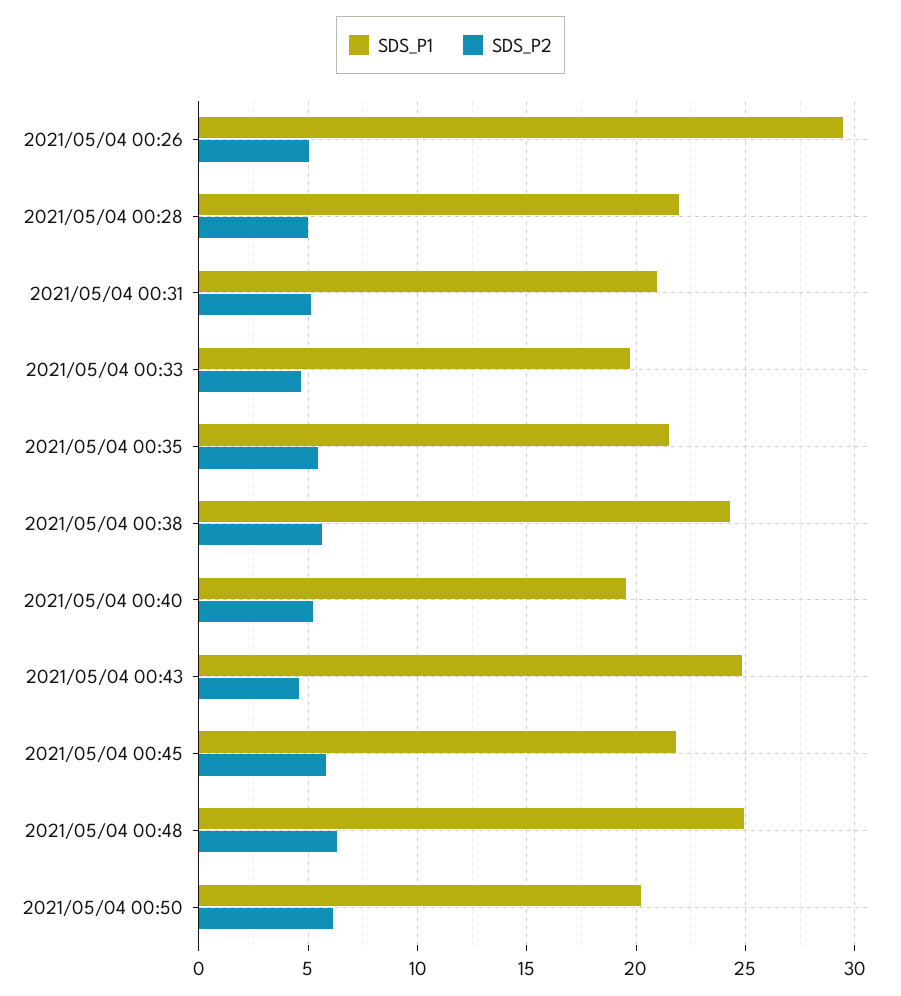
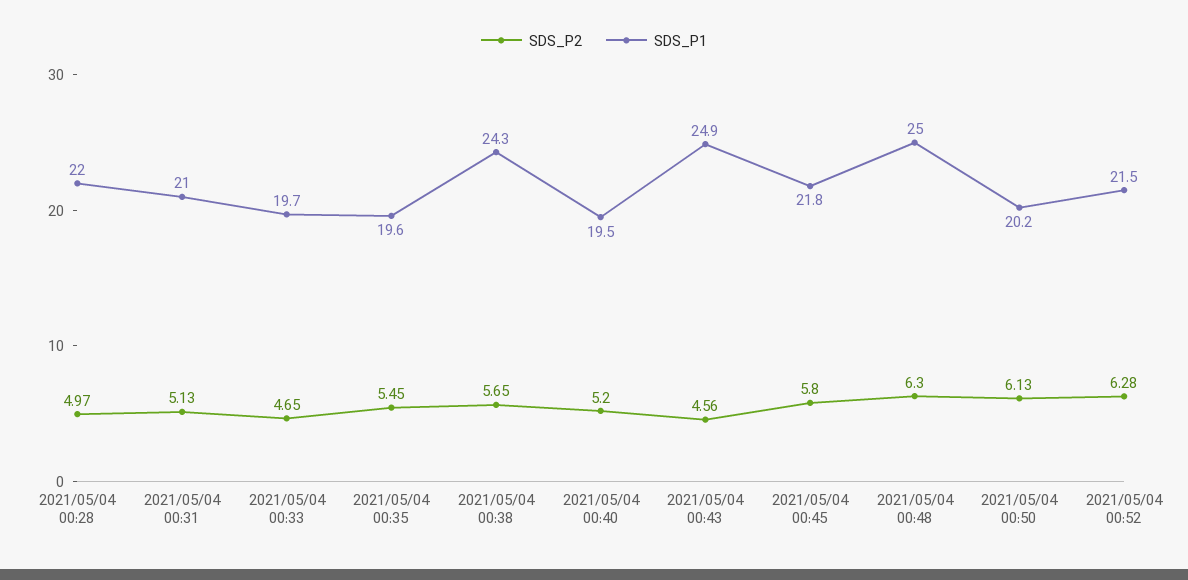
SDS_P1, 2021/05/04 00:26: 29.5 -> none
SDS_P2, 2021/05/04 00:26: 5 -> none
SDS_P1, 2021/05/04 00:35: 21.5 -> 19.6
SDS_P2, 2021/05/04 00:52: none -> 6.28
SDS_P1, 2021/05/04 00:52: none -> 21.5

